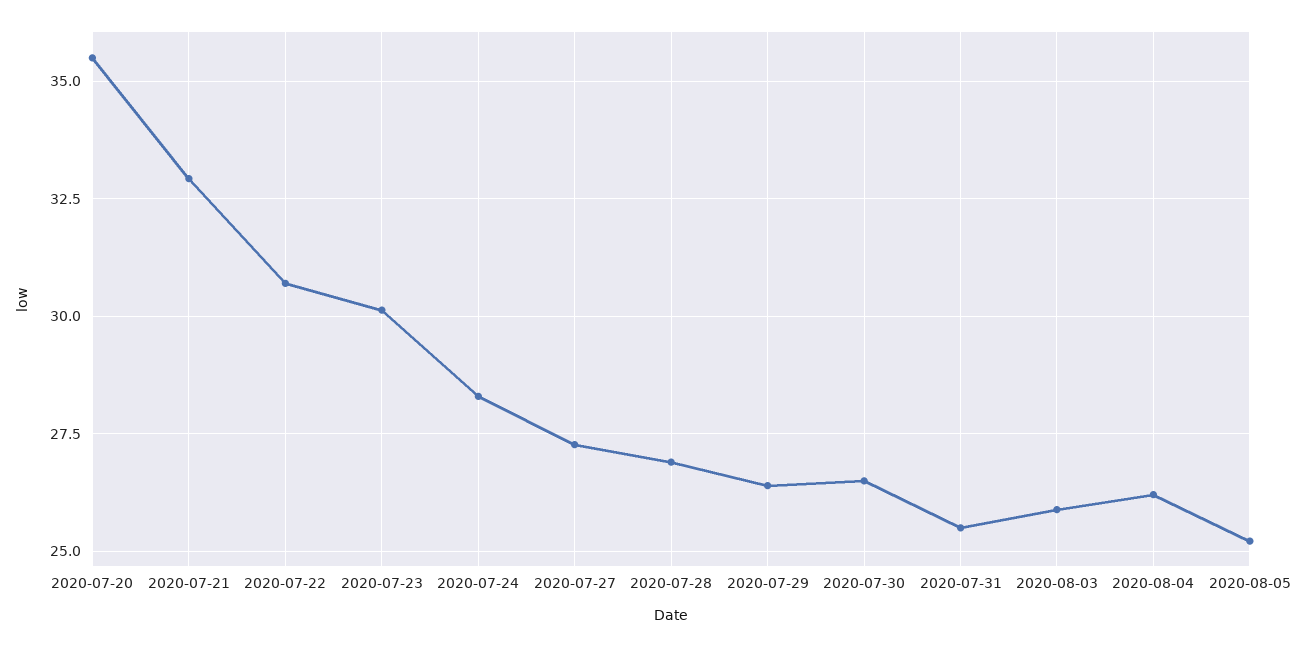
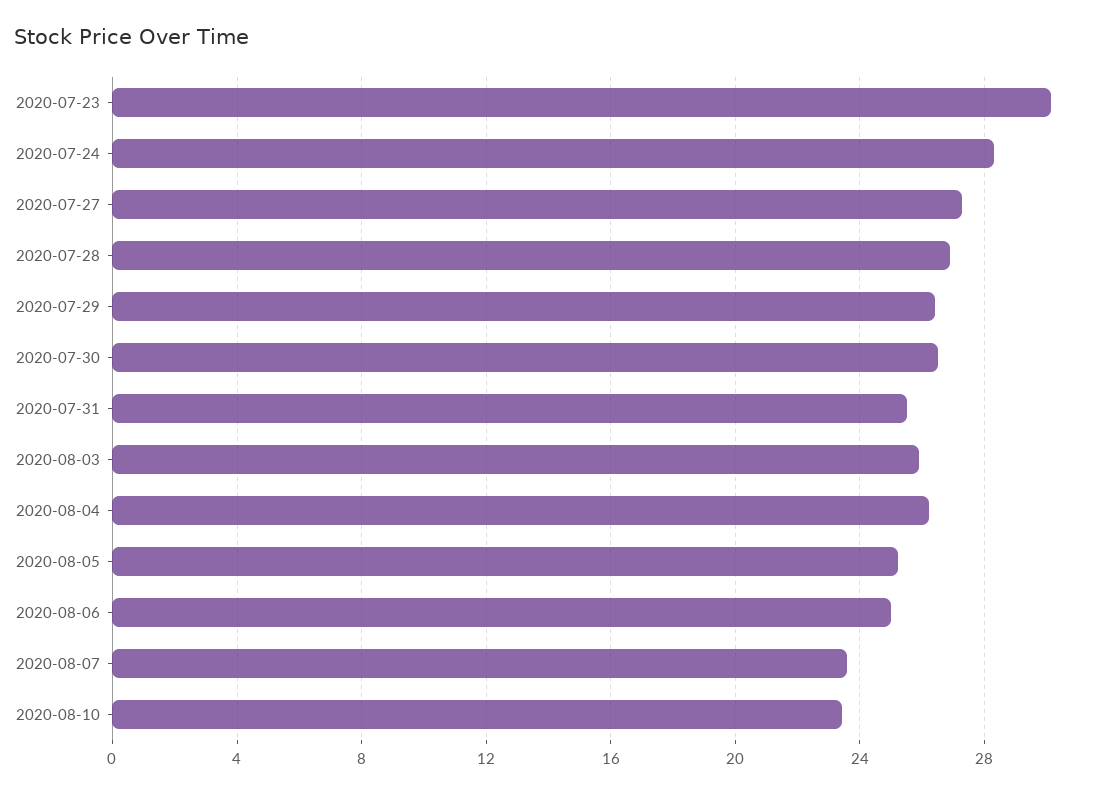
2020-07-20: 35.5 -> none
2020-07-21: 33 -> none
2020-07-22: 30.75 -> none
2020-08-06: none -> 25
2020-08-07: none -> 23.5
2020-08-10: none -> 23.5

